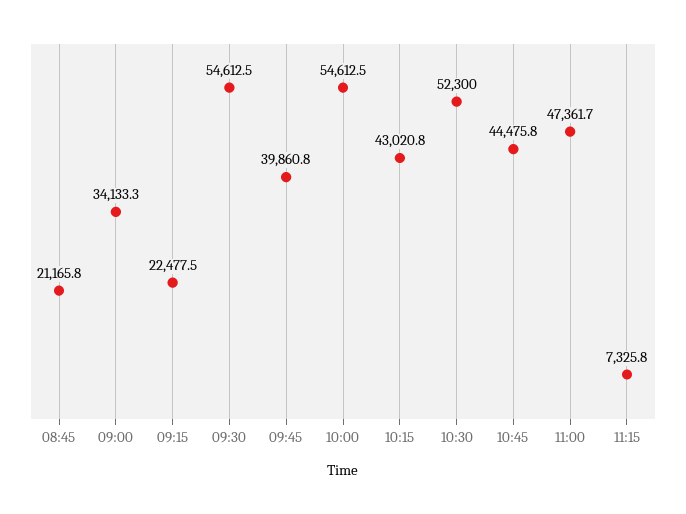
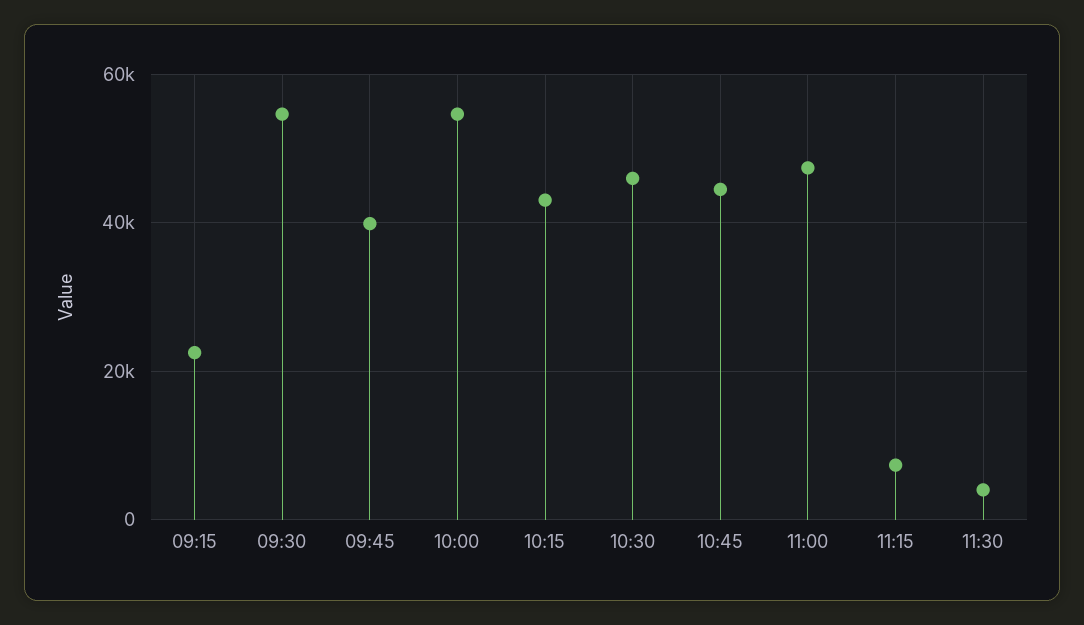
08:45: 21165.8 -> none
09:00: 34133.3 -> none
10:30: 52300 -> 46000
11:30: none -> 4000

